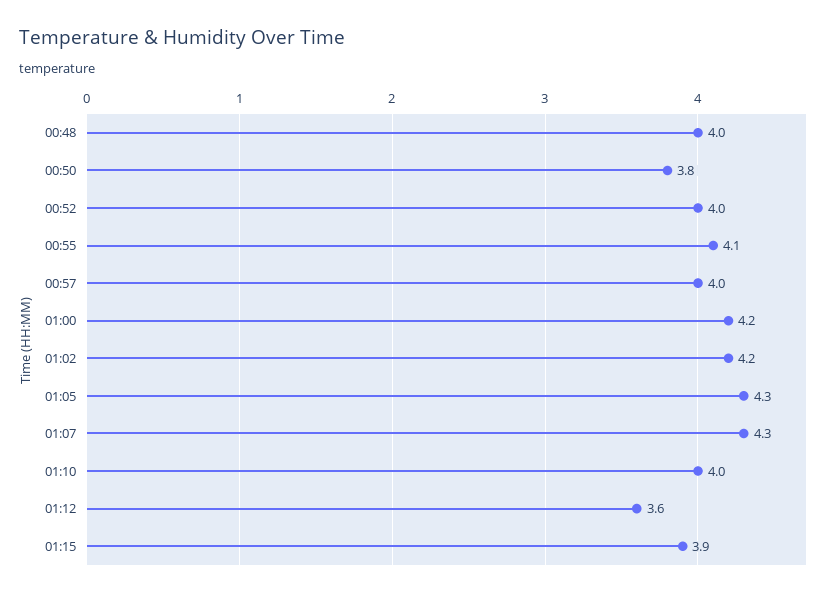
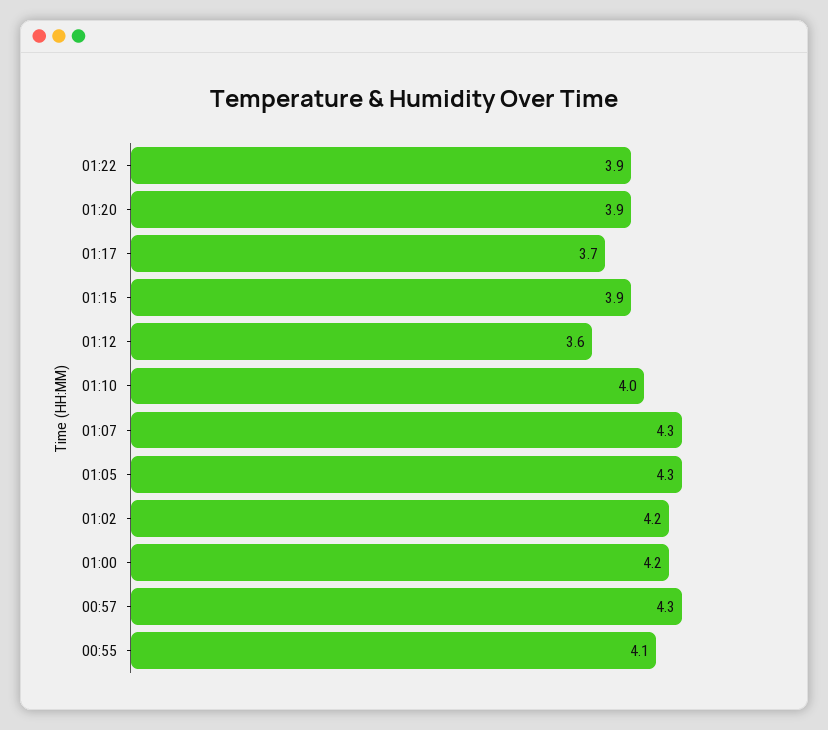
00:48: 4 -> none
00:50: 3.8 -> none
00:52: 4 -> none
00:57: 4 -> 4.3
01:22: none -> 3.9
01:20: none -> 3.9
01:17: none -> 3.7

